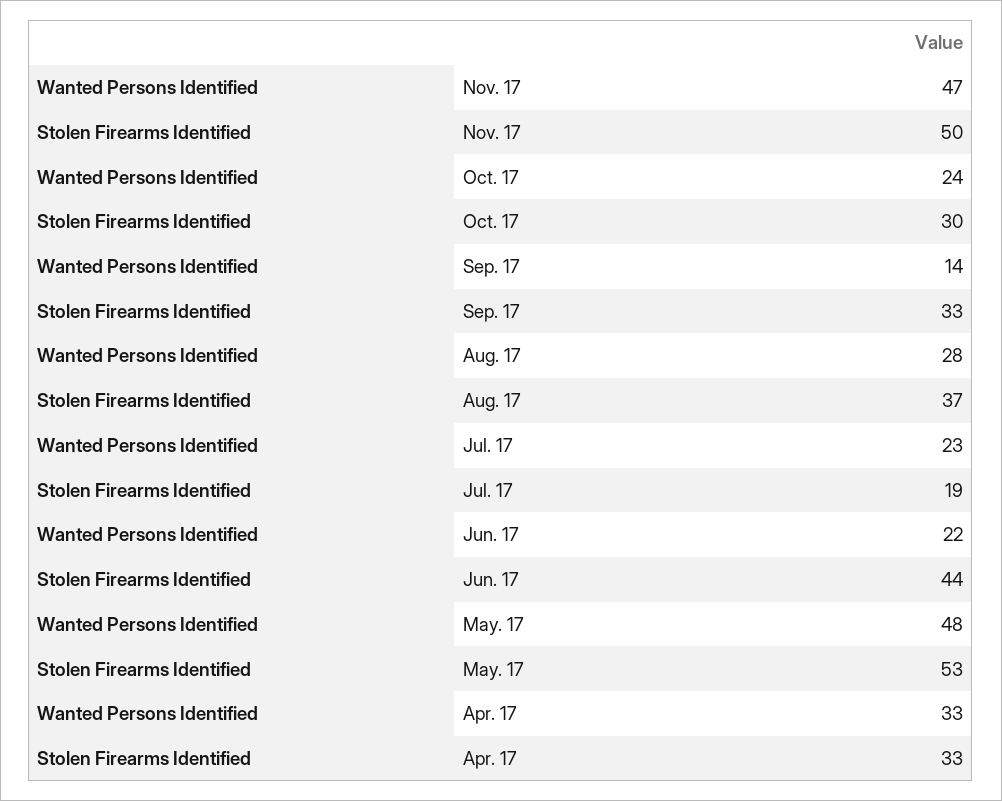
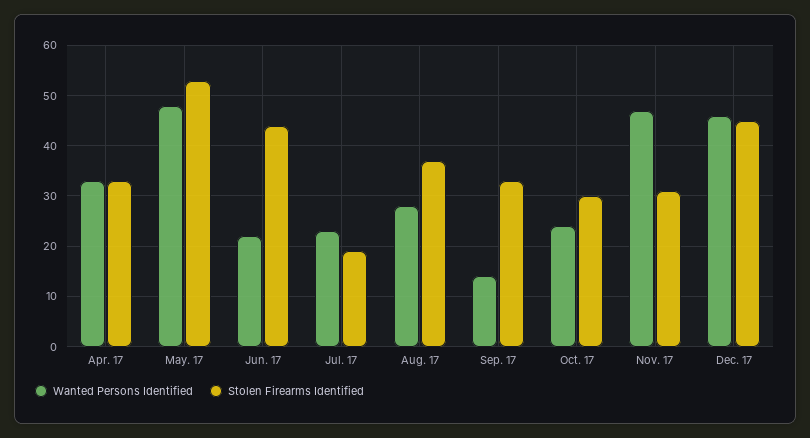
Stolen Firearms Identified, Nov. 17: 50 -> 30
Wanted Persons Identified, Dec. 17: none -> 45
Stolen Firearms Identified, Dec. 17: none -> 45

